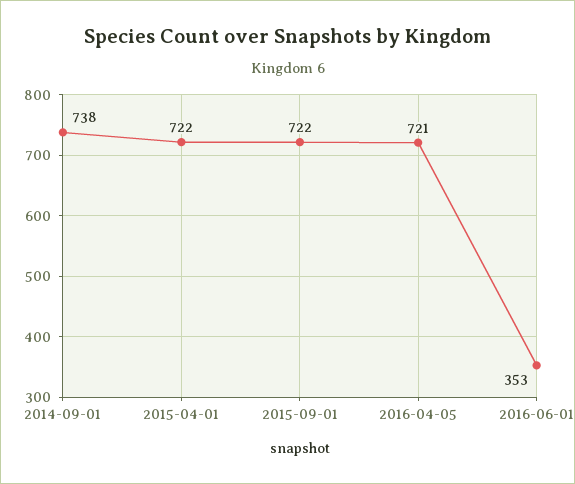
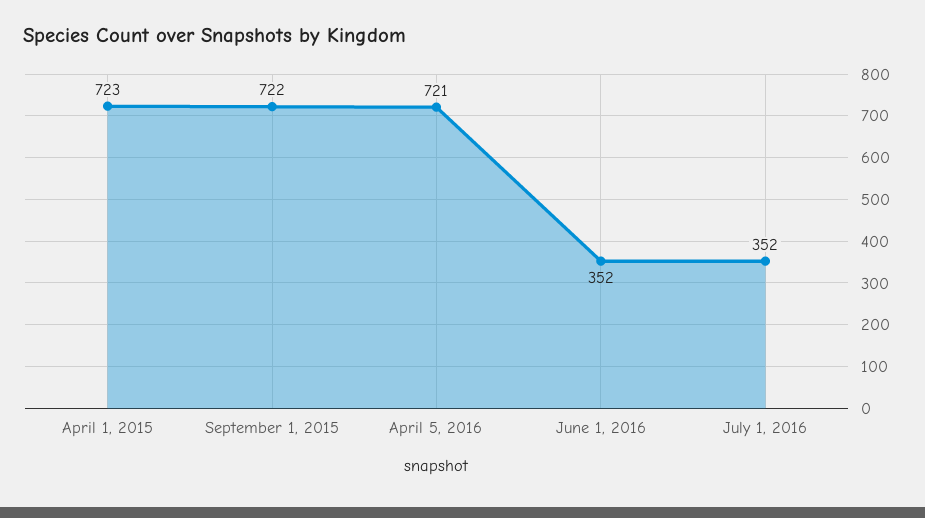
2014-09-01: 738 -> none
2015-04-01: 722 -> 723
2016-06-01: 353 -> 352
July 1, 2016: none -> 352

